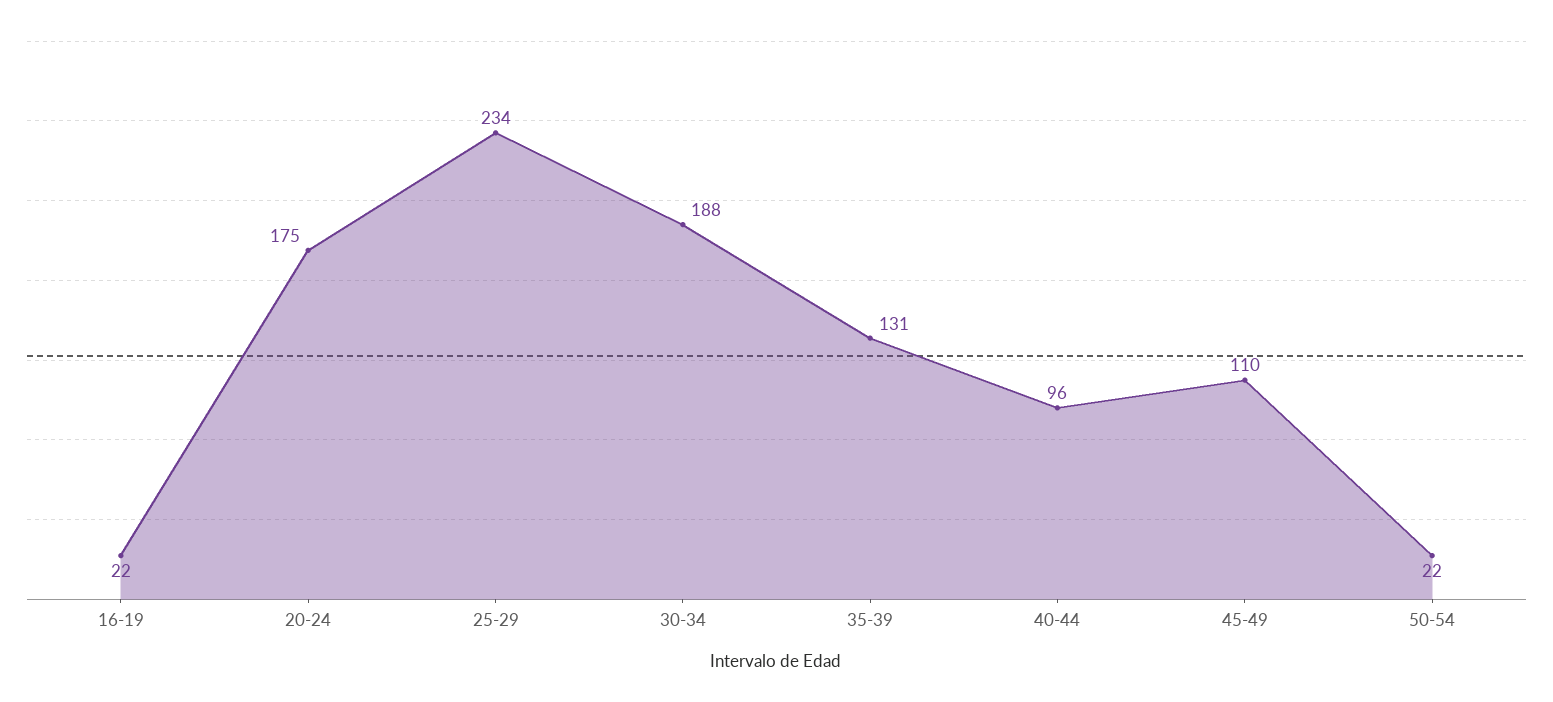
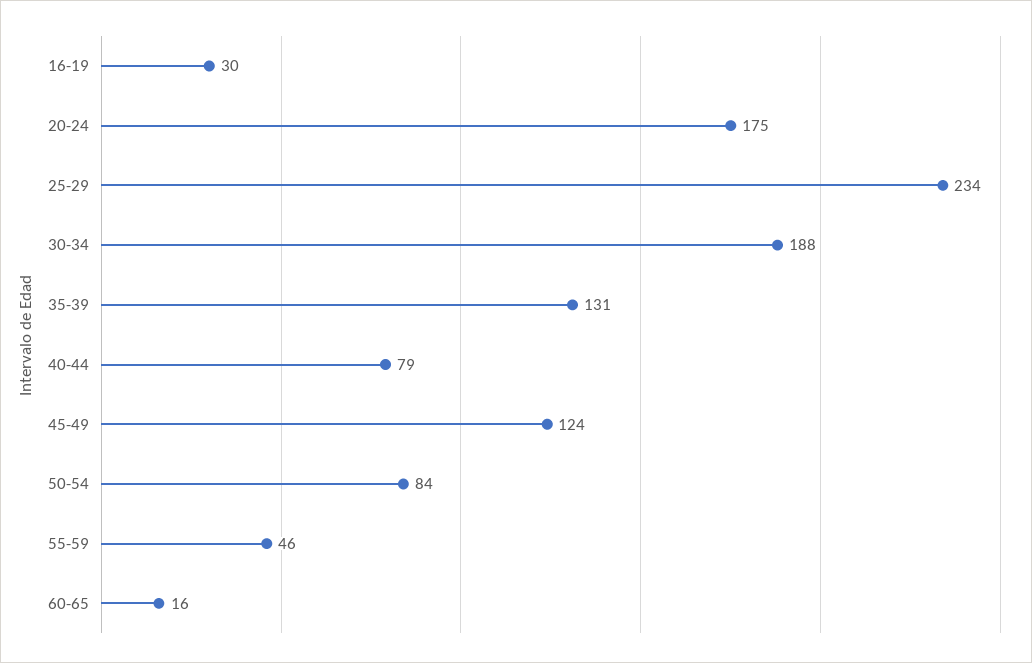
16-19: 22 -> 30
40-44: 96 -> 79
45-49: 110 -> 124
50-54: 22 -> 84
55-59: none -> 46
60-65: none -> 16

